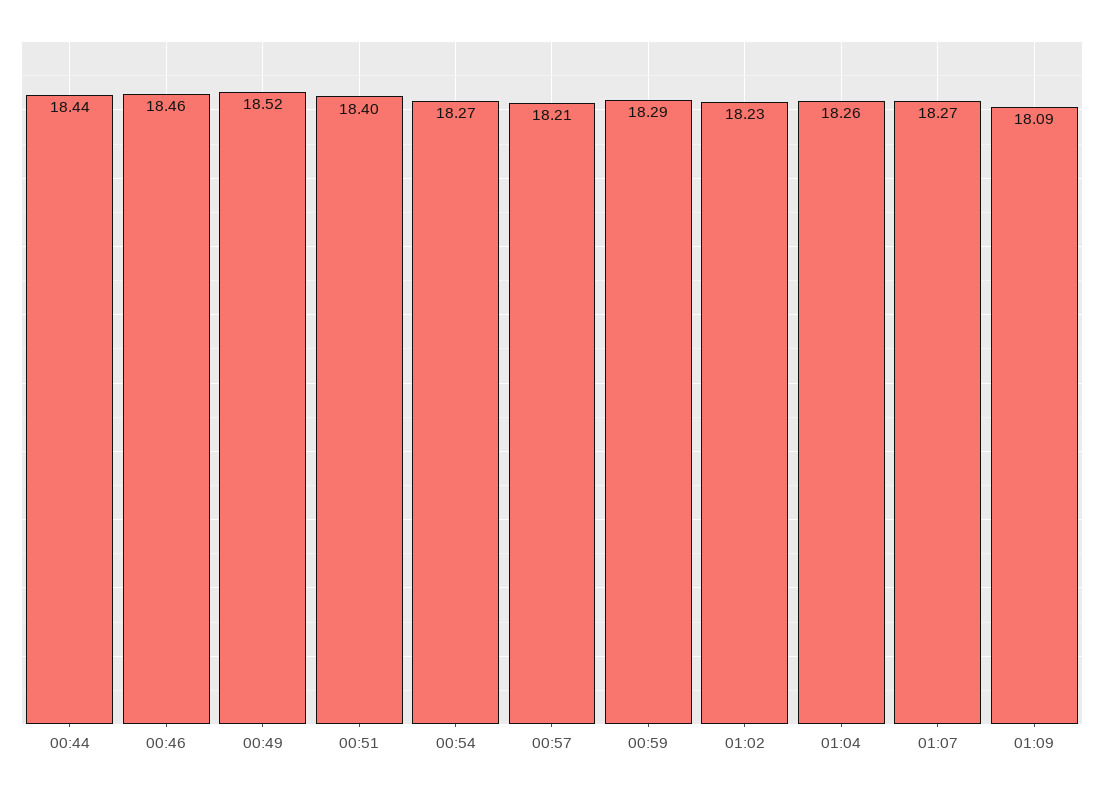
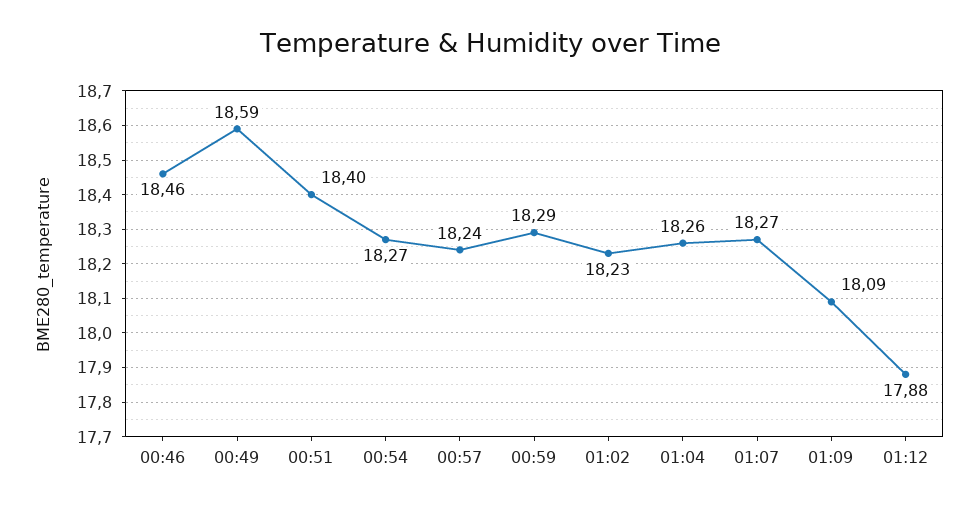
00:44: 18.44 -> none
00:49: 18.52 -> 18.59
00:57: 18.21 -> 18.24
01:12: none -> 17.88

